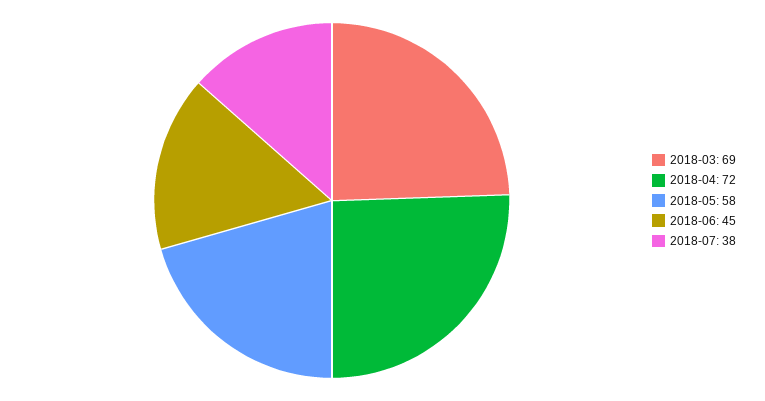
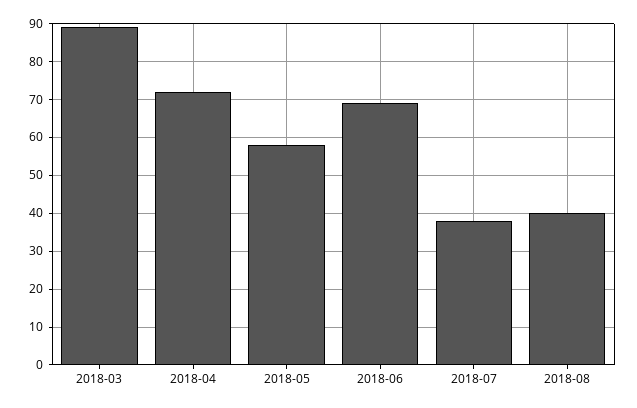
2018-03: 69 -> 90
2018-06: 45 -> 70
2018-08: none -> 40

